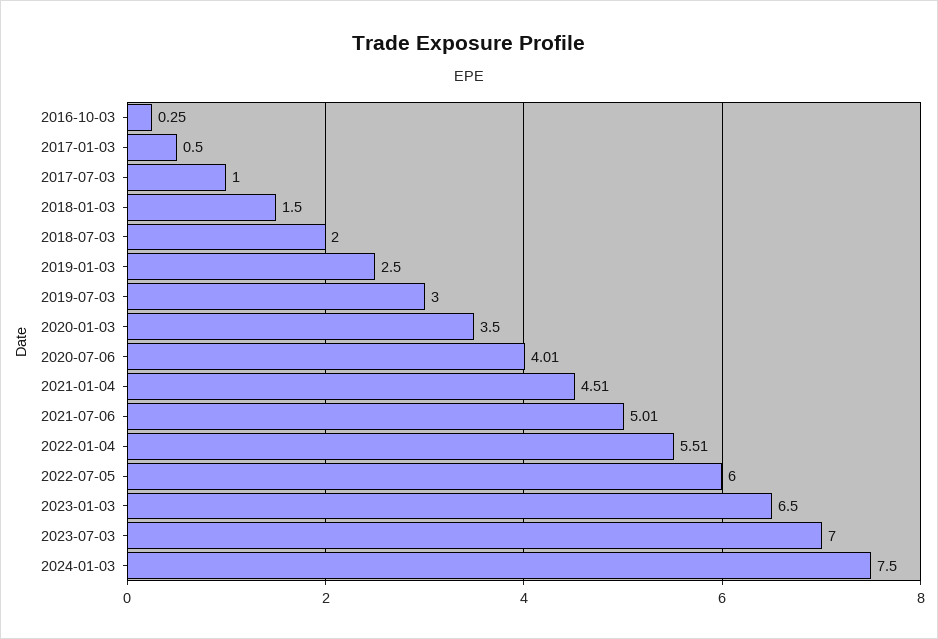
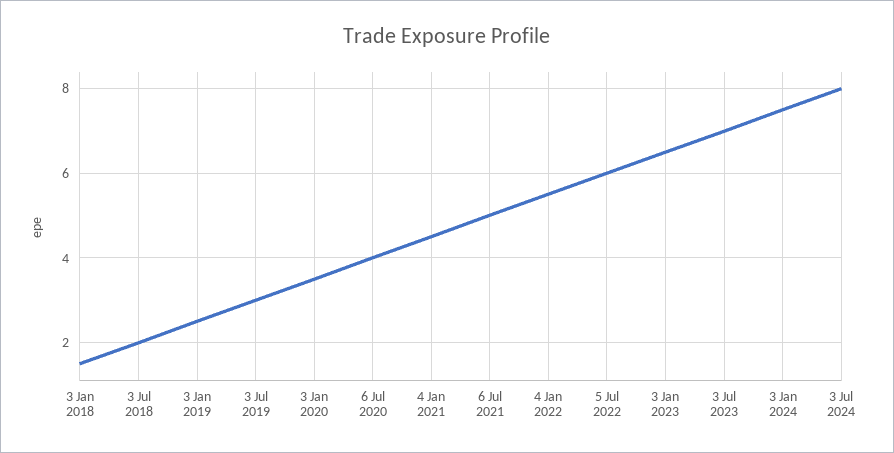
2016-10-03: 0.25 -> none
2017-01-03: 0.5 -> none
2017-07-03: 1 -> none
3 Jul 2024: none -> 8

